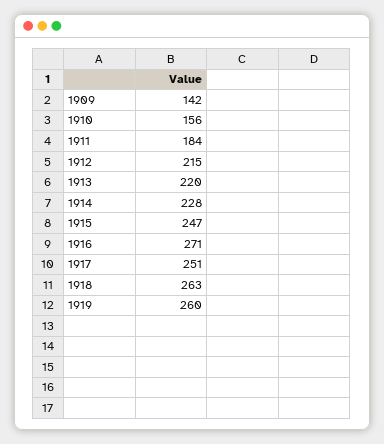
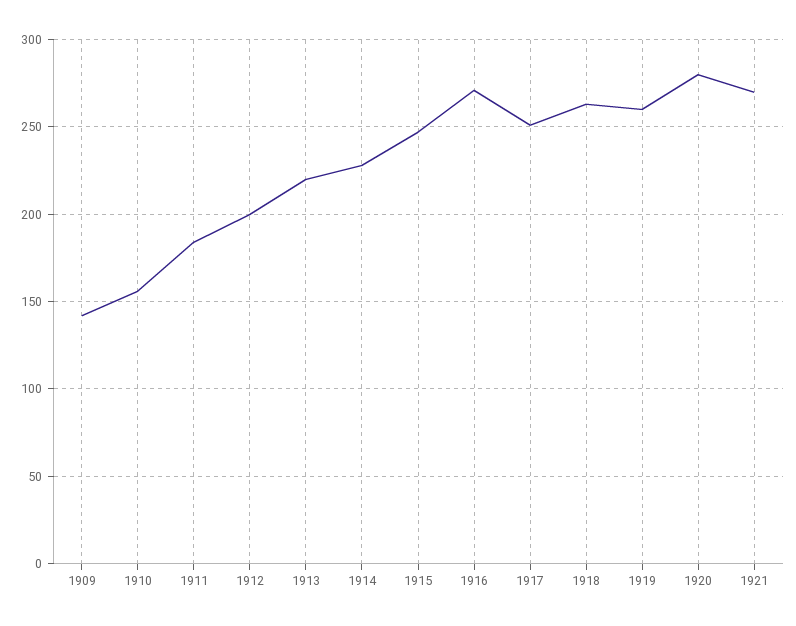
1912: 215 -> 200
1920: none -> 280
1921: none -> 270

